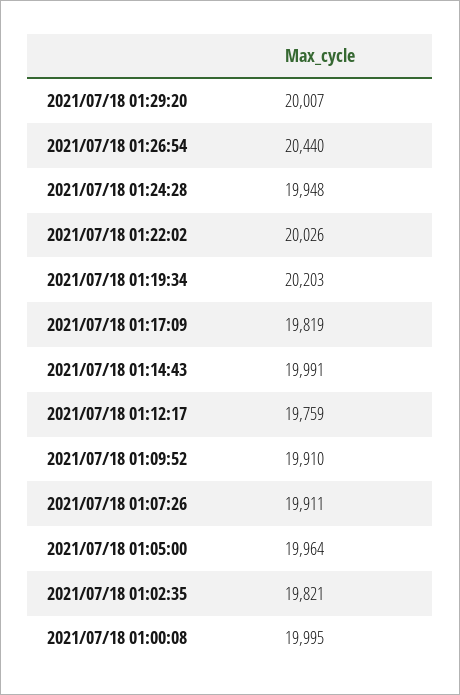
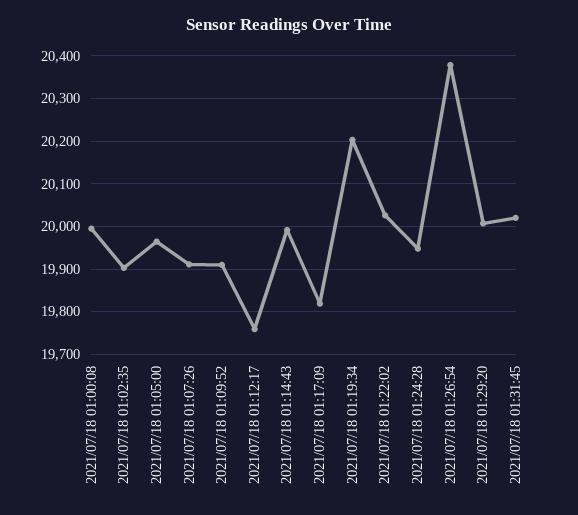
2021/07/18 01:26:54: 20440 -> 20380
2021/07/18 01:02:35: 19821 -> 19900
2021/07/18 01:31:45: none -> 20020

